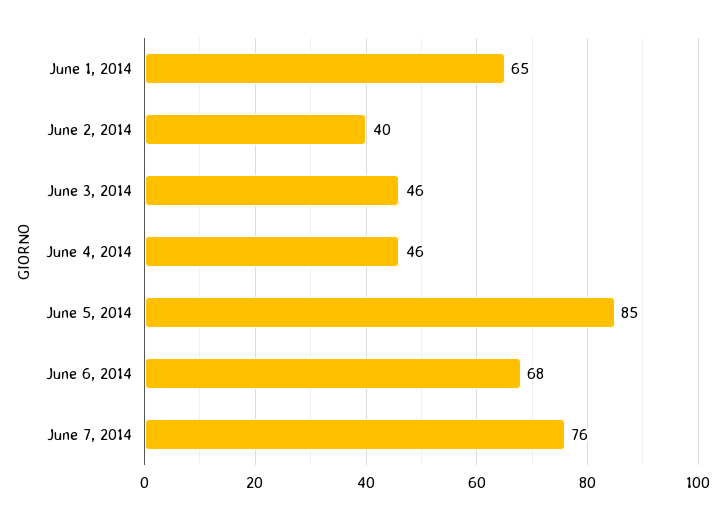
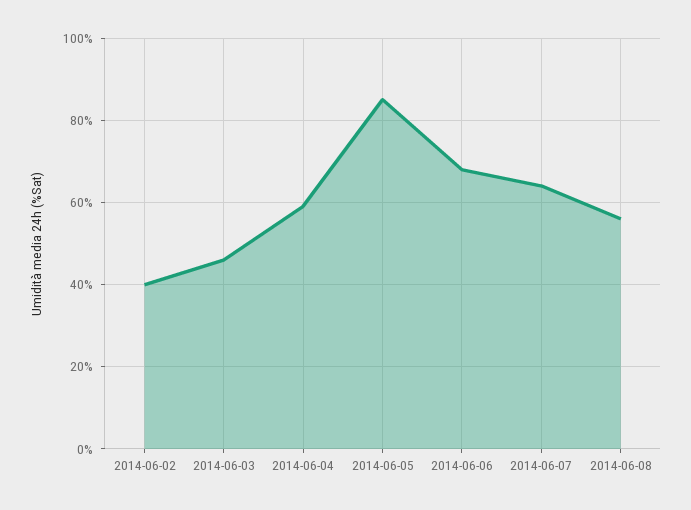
June 1, 2014: 65 -> none
June 4, 2014: 46 -> 60
June 7, 2014: 76 -> 65
2014-06-08: none -> 55

